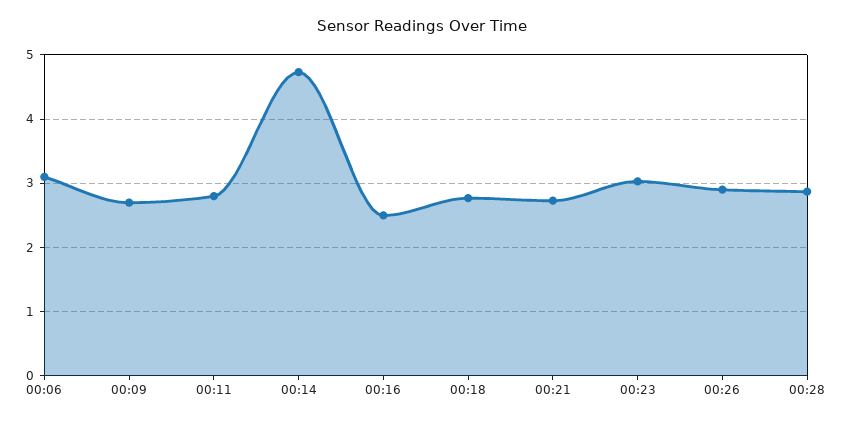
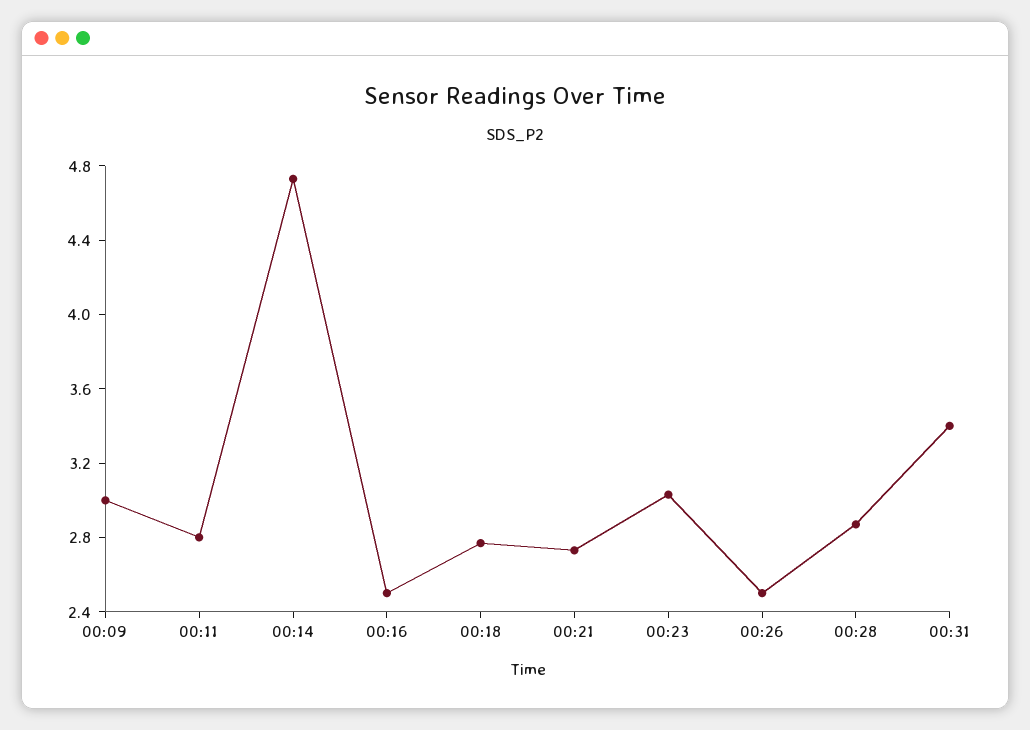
00:06: 3.1 -> none
00:09: 2.7 -> 3
00:26: 2.9 -> 2.5
00:31: none -> 3.4

